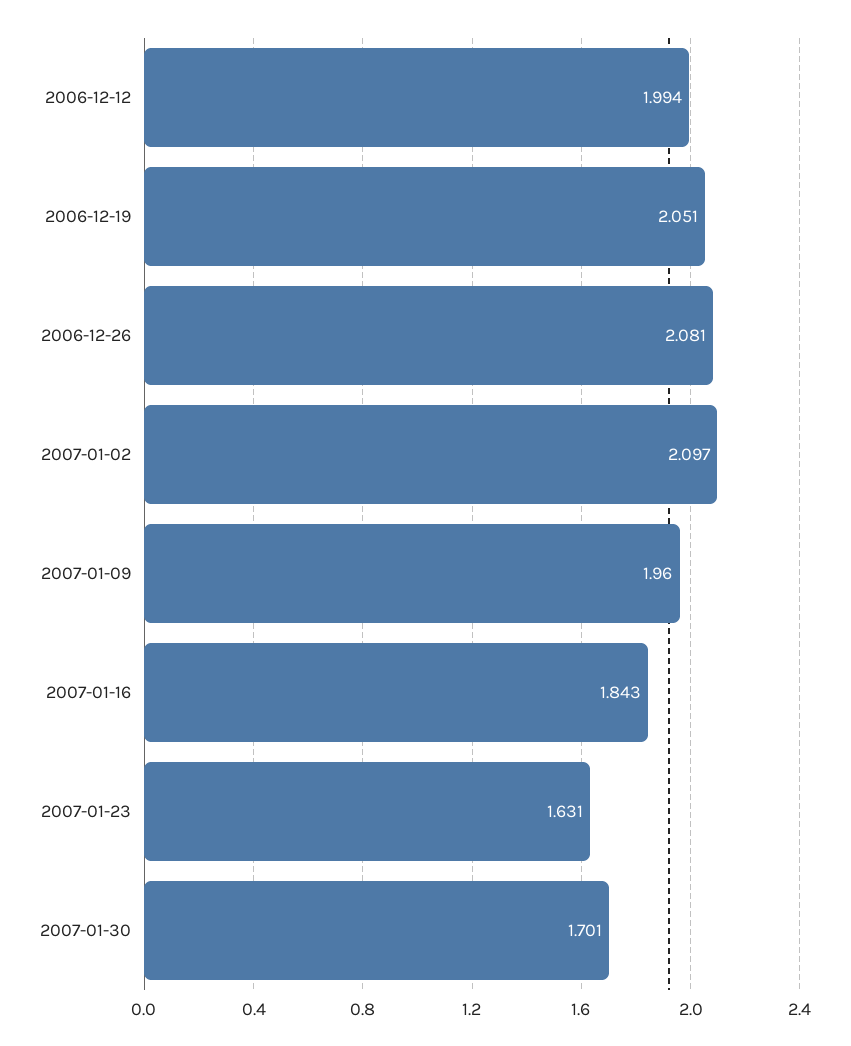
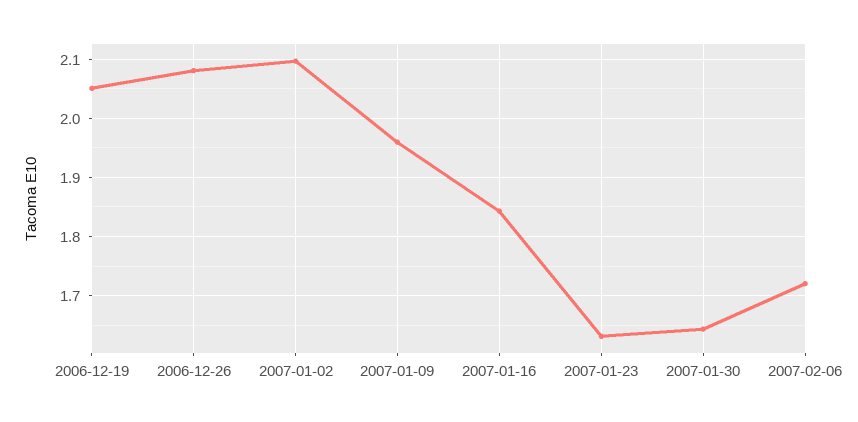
2006-12-12: 1.994 -> none
2007-01-30: 1.701 -> 1.64
2007-02-06: none -> 1.72

